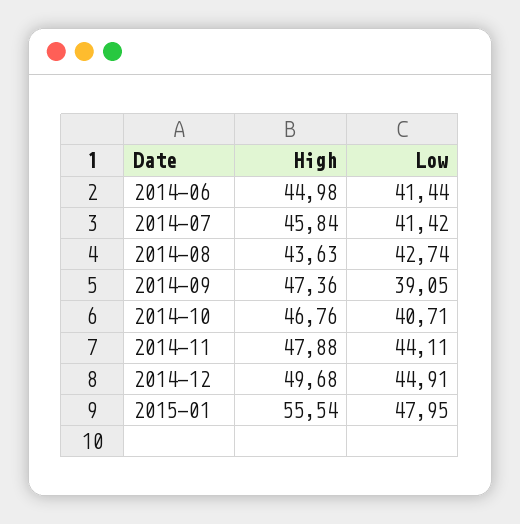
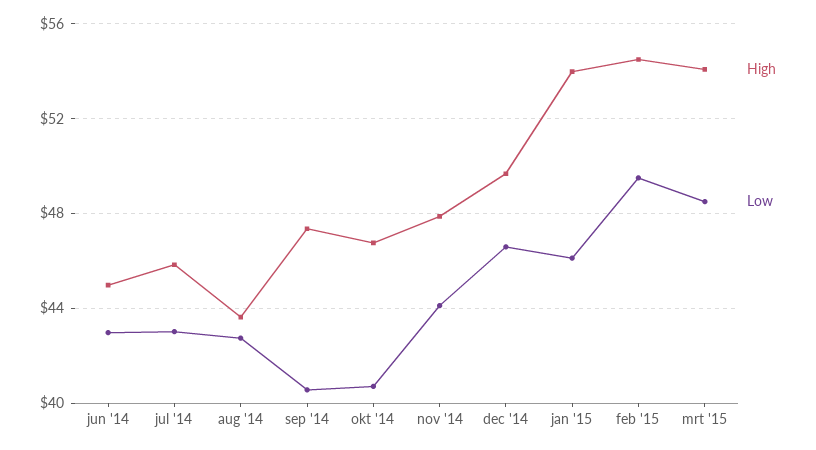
Low, 2014-06: 41.44 -> 43
Low, 2014-07: 41.42 -> 43
Low, 2014-09: 39.05 -> 40.5
Low, 2014-12: 44.91 -> 46.5
High, 2015-01: 55.54 -> 54
Low, 2015-01: 47.95 -> 46
High, feb '15: none -> 54.5
Low, feb '15: none -> 49.5
High, mrt '15: none -> 54
Low, mrt '15: none -> 48.5

